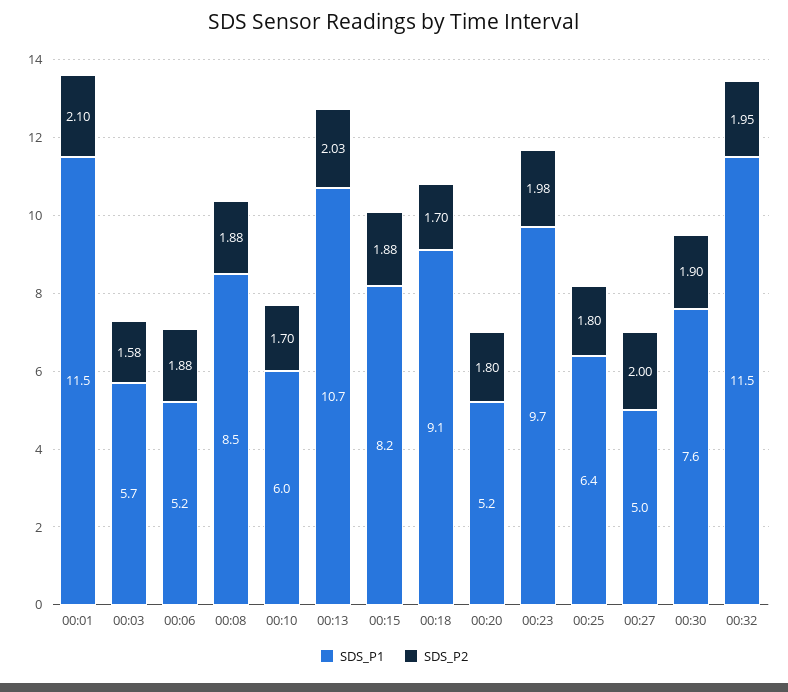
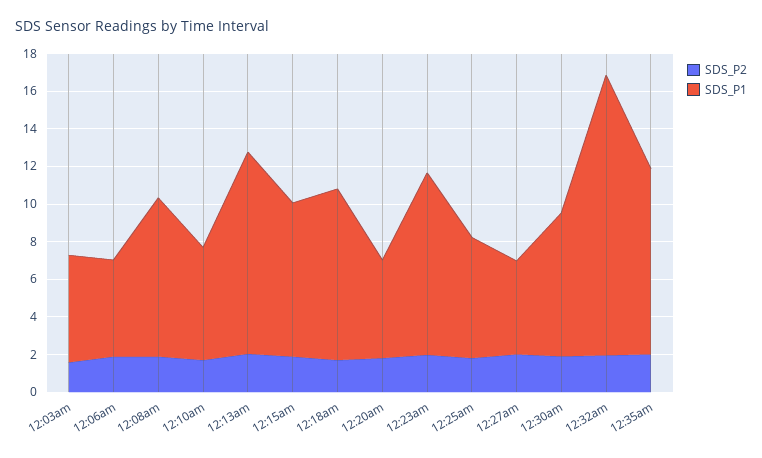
SDS_P1, 00:01: 11.5 -> none
SDS_P2, 00:01: 2.1 -> none
SDS_P1, 00:32: 11.5 -> 15
SDS_P2, 12:35am: none -> 2
SDS_P1, 12:35am: none -> 10

